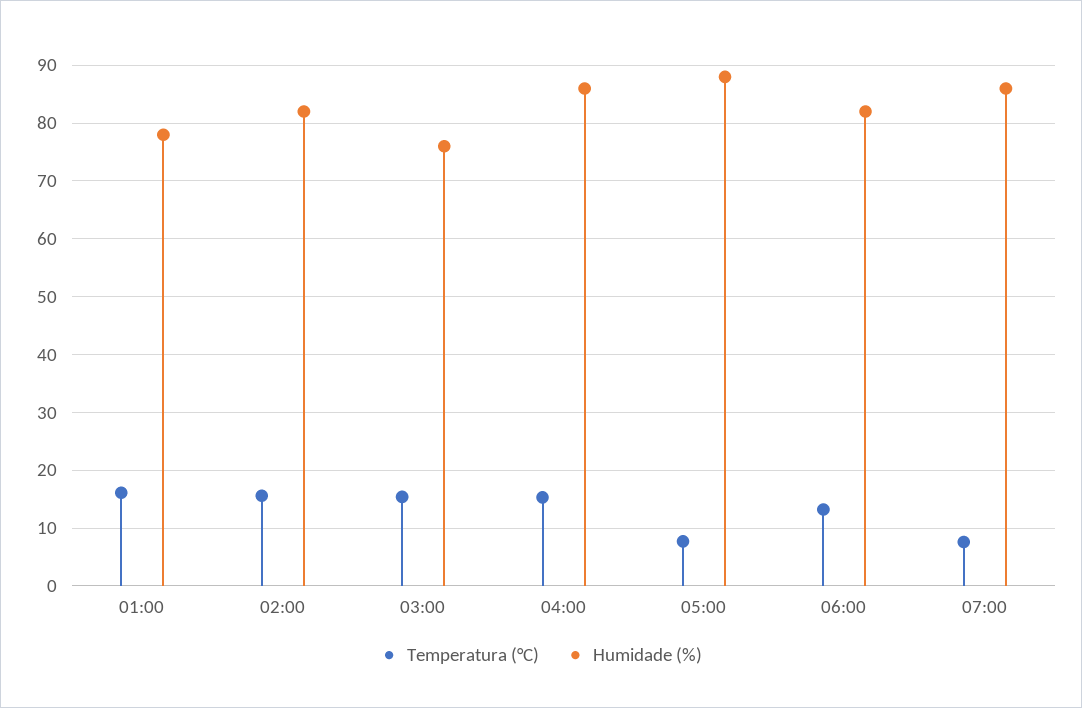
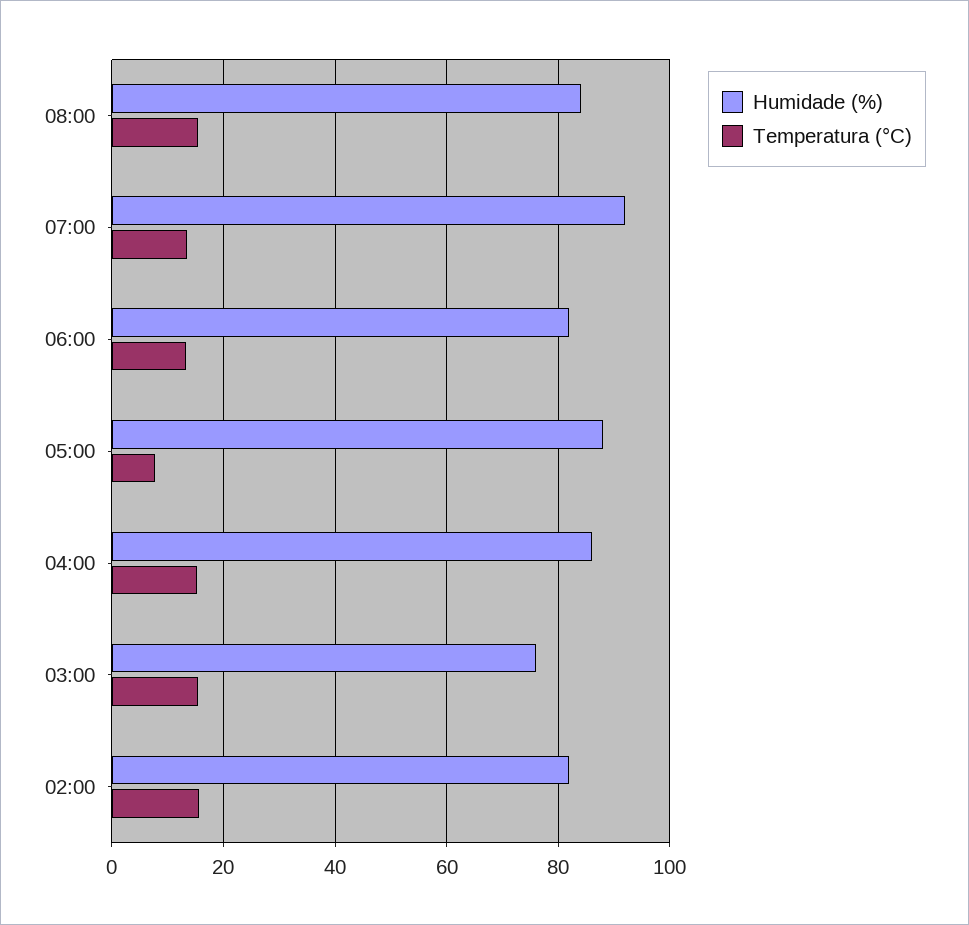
Temperatura (°C), 01:00: 16 -> none
Humidade (%), 01:00: 78 -> none
Temperatura (°C), 07:00: 8 -> 14
Humidade (%), 07:00: 86 -> 92
Humidade (%), 08:00: none -> 84
Temperatura (°C), 08:00: none -> 16

